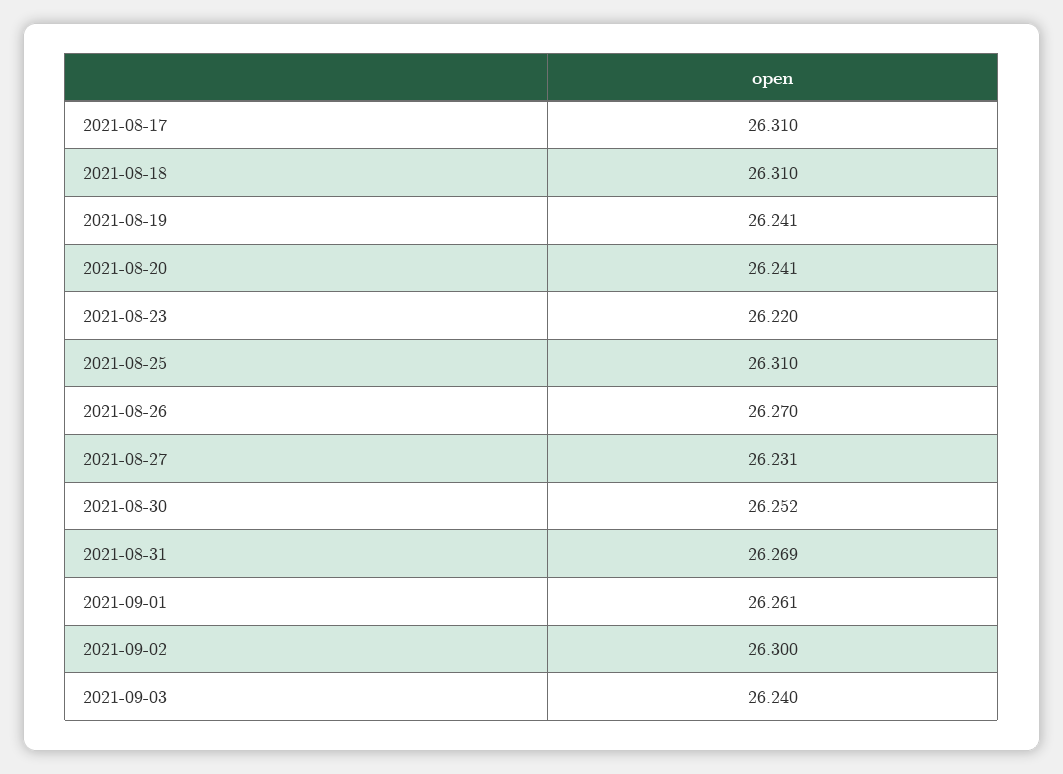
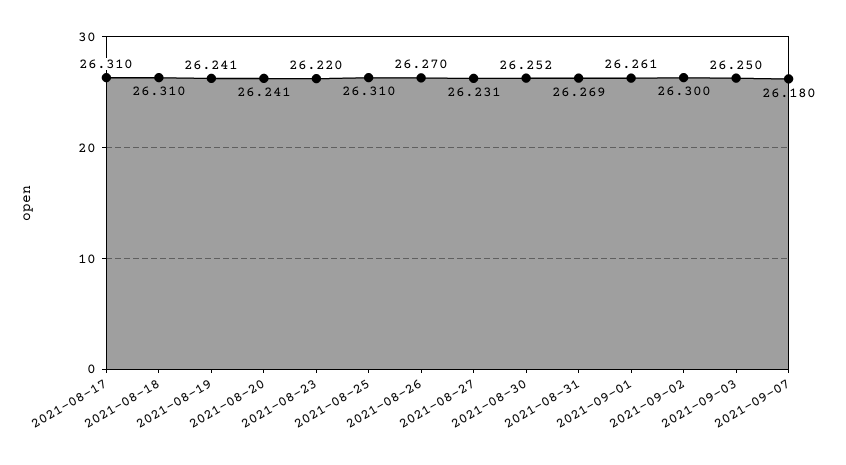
2021-09-03: 26.24 -> 26.25
2021-09-07: none -> 26.18

